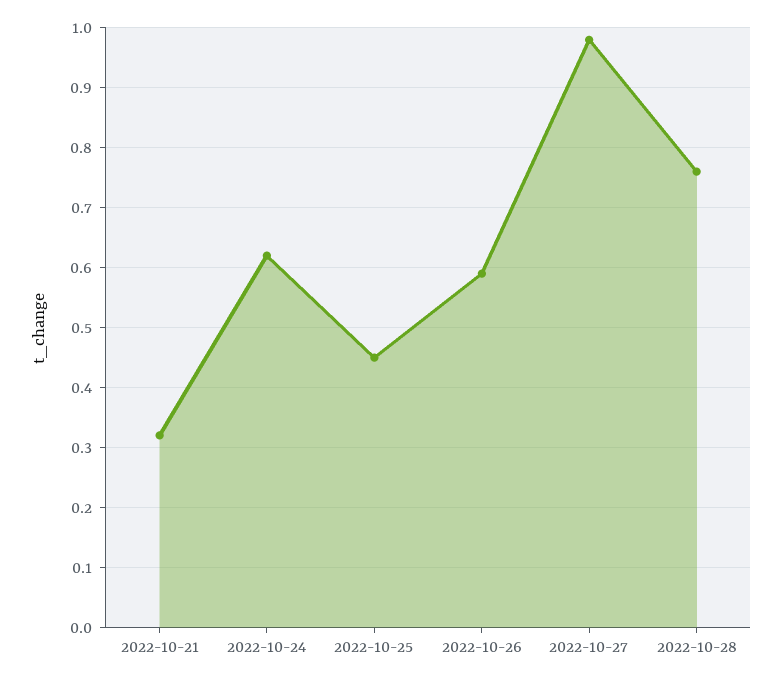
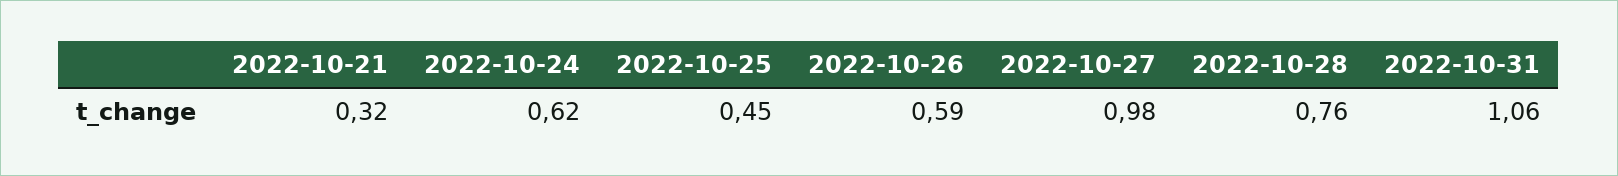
2022-10-31: none -> 1.06

